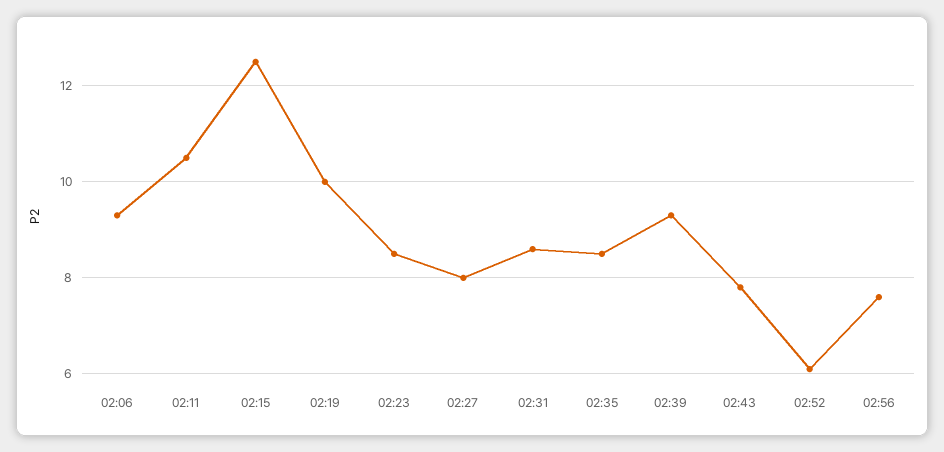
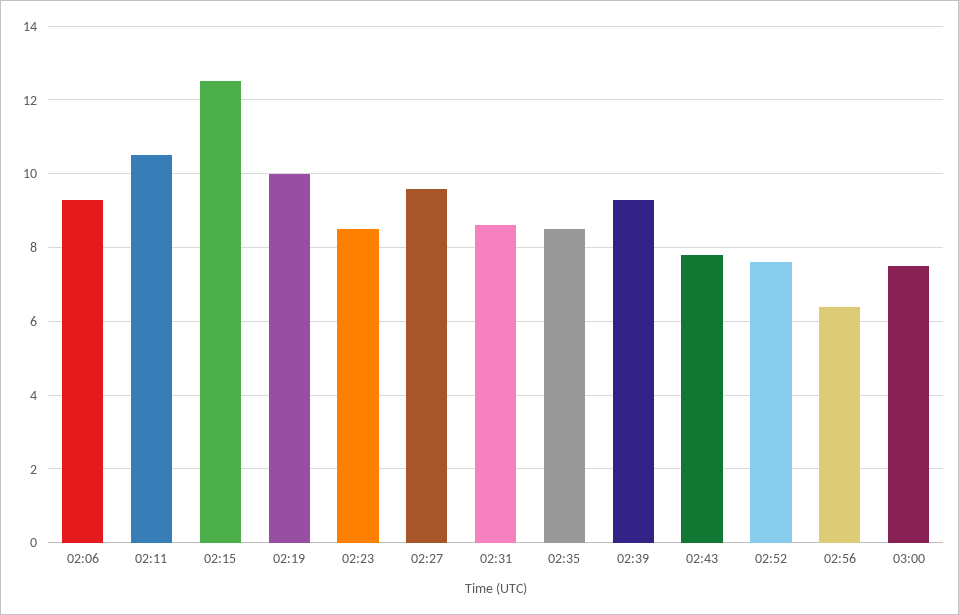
02:27: 8 -> 9.5
02:52: 6 -> 7.5
02:56: 7.5 -> 6.5
03:00: none -> 7.5

